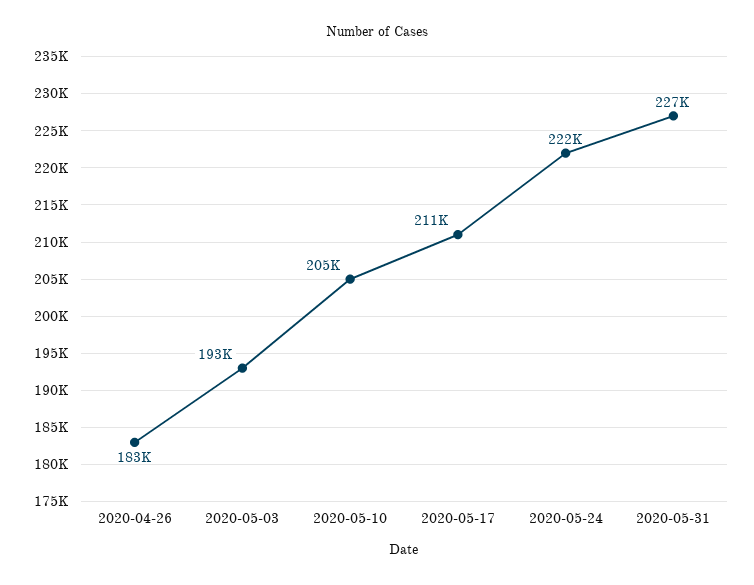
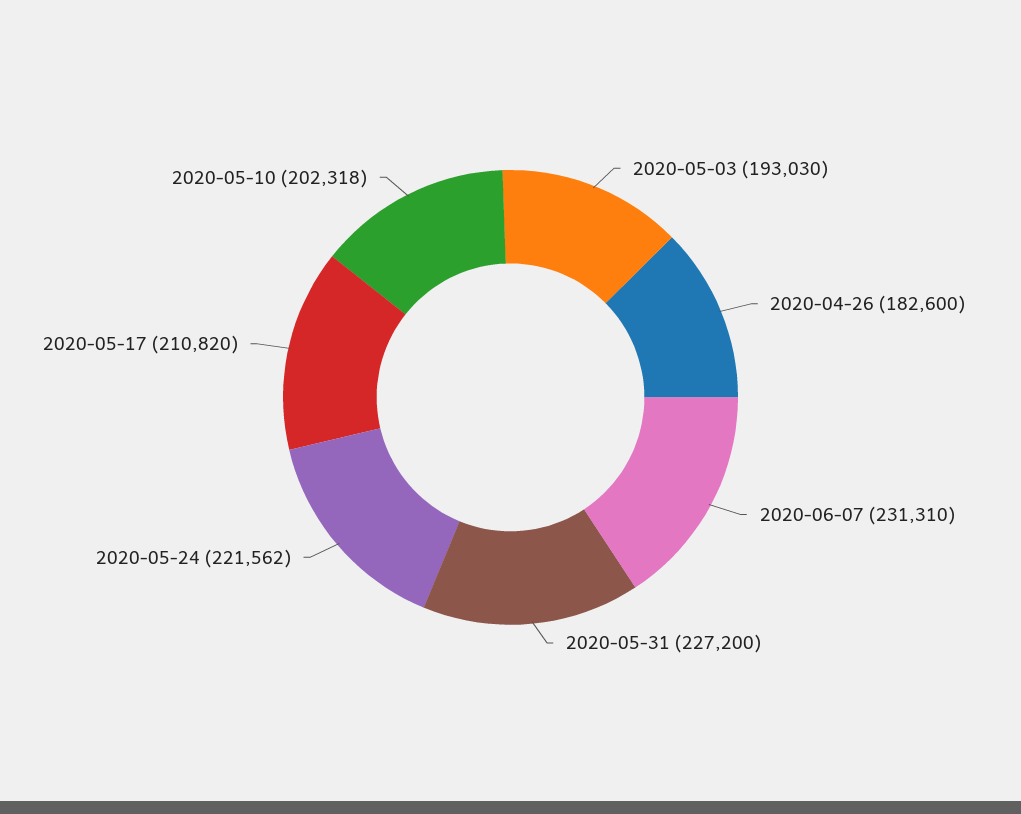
2020-05-10: 205000 -> 202318
2020-06-07: none -> 231310

